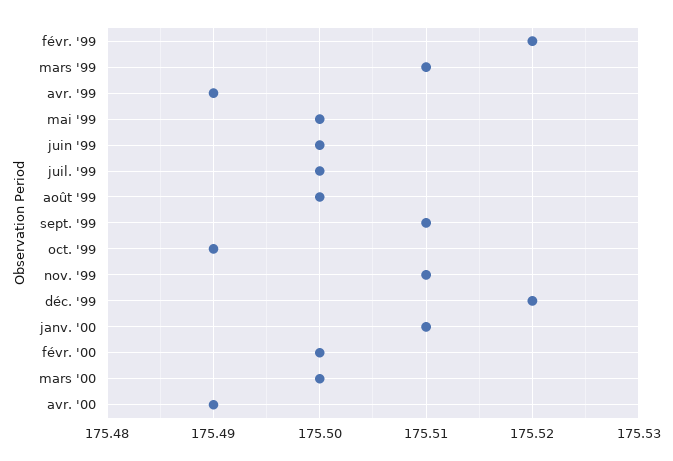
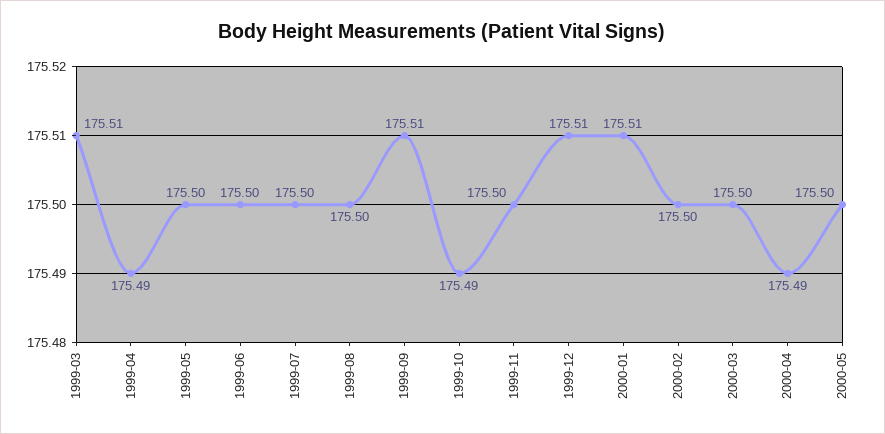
févr. '99: 175.52 -> none
nov. '99: 175.51 -> 175.5
déc. '99: 175.52 -> 175.51
2000-05: none -> 175.5

